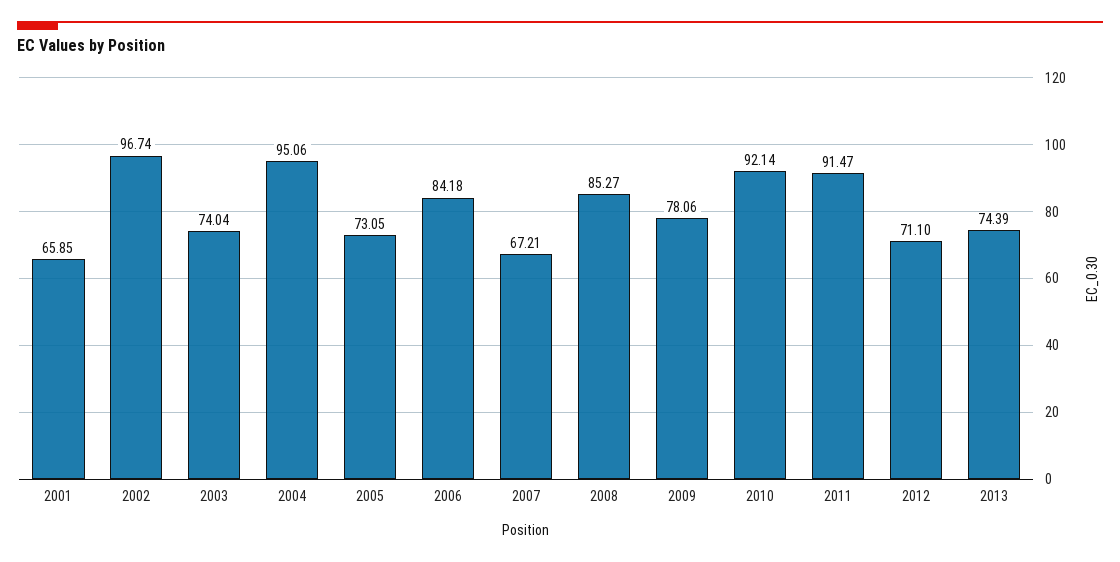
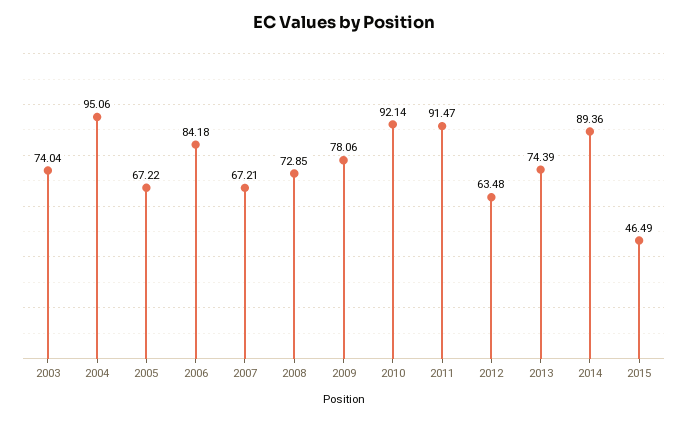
2001: 65.85 -> none
2002: 96.74 -> none
2005: 73.05 -> 67.22
2008: 85.27 -> 72.85
2012: 71.1 -> 63.48
2014: none -> 89.36
2015: none -> 46.49

